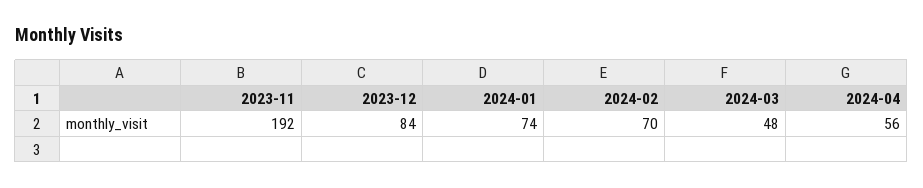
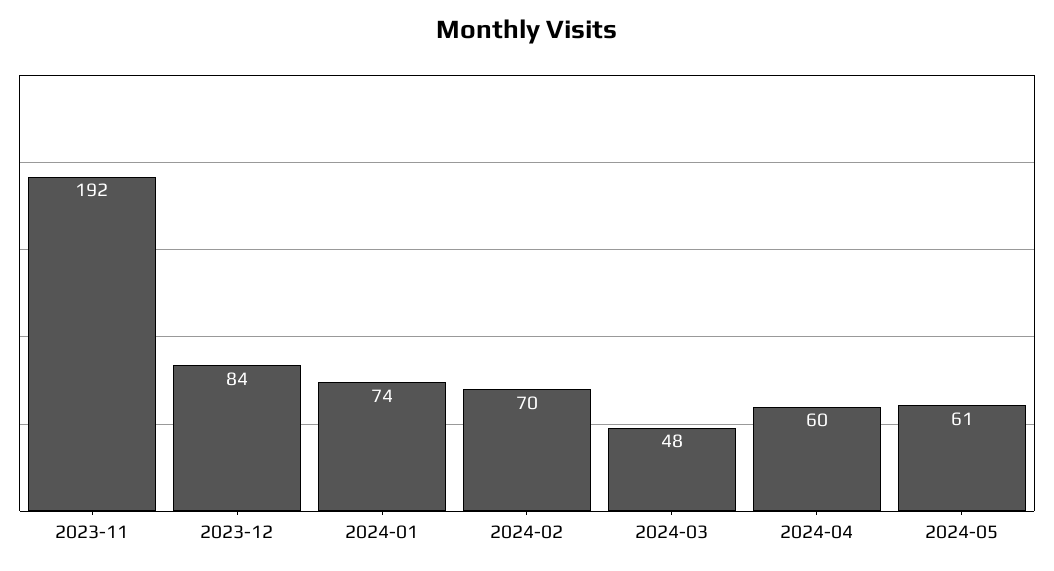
2024-04: 56 -> 60
2024-05: none -> 61

